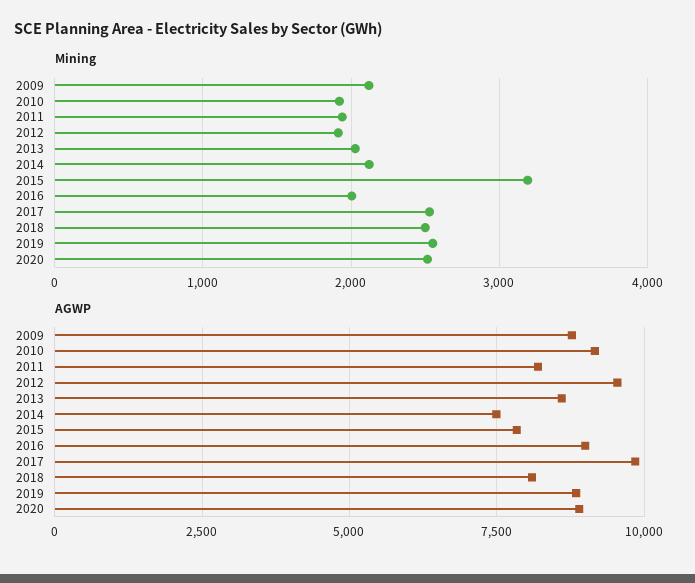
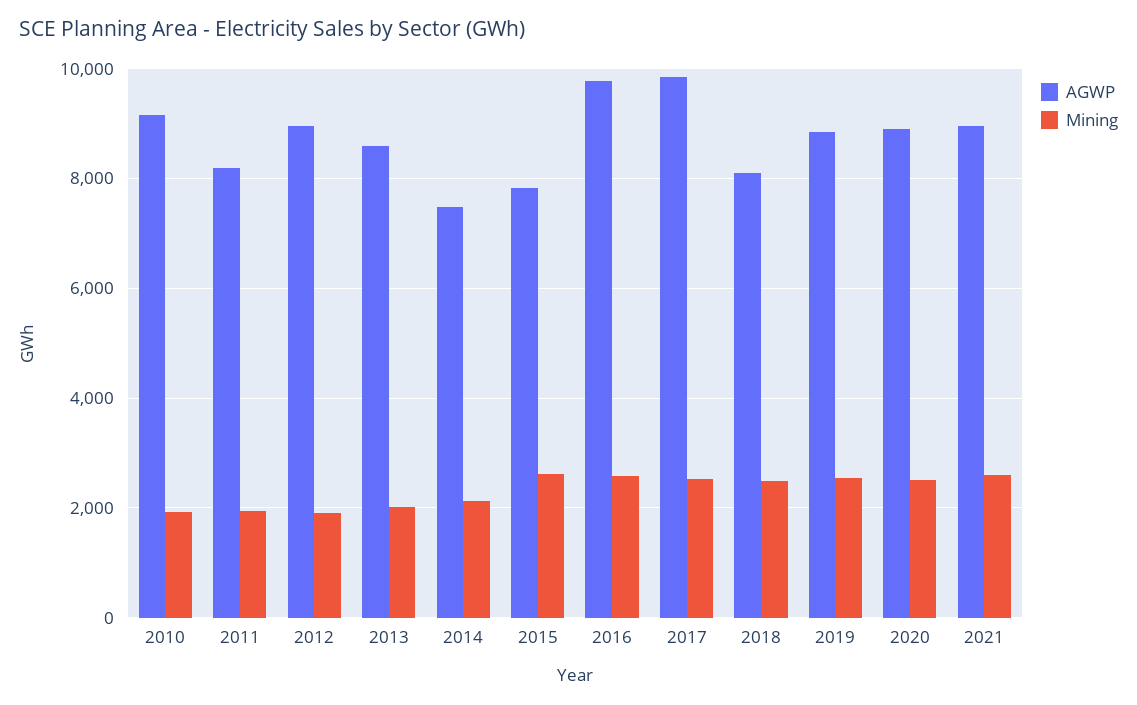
Mining, 2009: 2100 -> none
Mining, 2015: 3200 -> 2600
Mining, 2016: 2000 -> 2600
AGWP, 2009: 8750 -> none
AGWP, 2012: 9500 -> 9000
AGWP, 2016: 9000 -> 9800
AGWP, 2021: none -> 9000
Mining, 2021: none -> 2600

